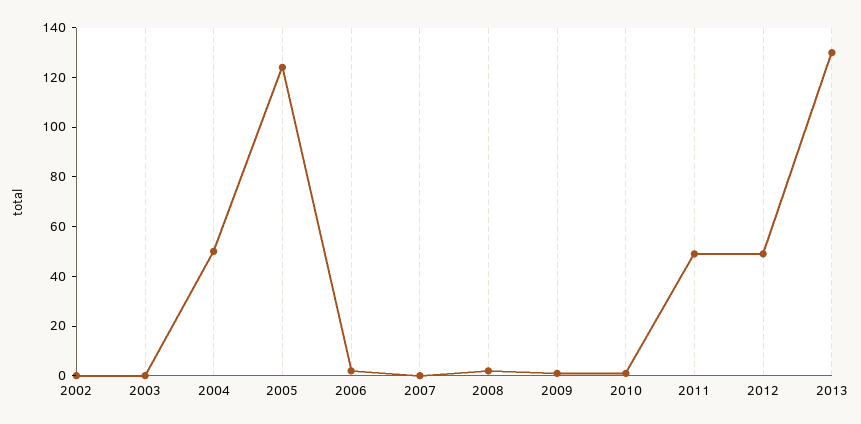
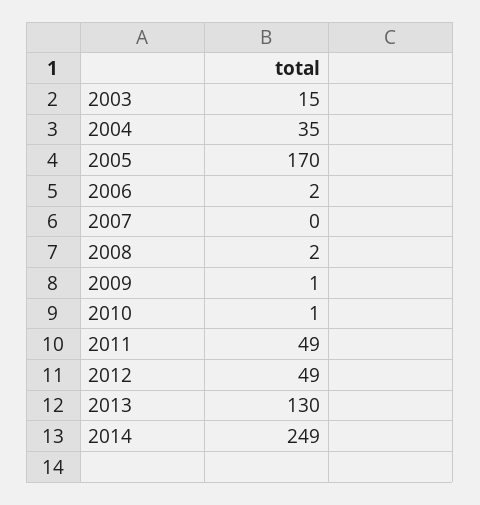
2002: 0 -> none
2003: 0 -> 15
2004: 50 -> 35
2005: 125 -> 170
2014: none -> 249

